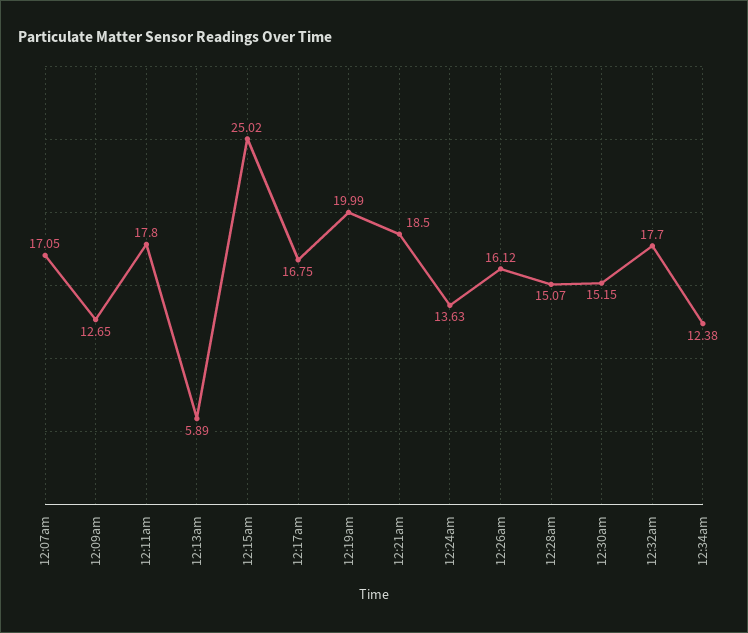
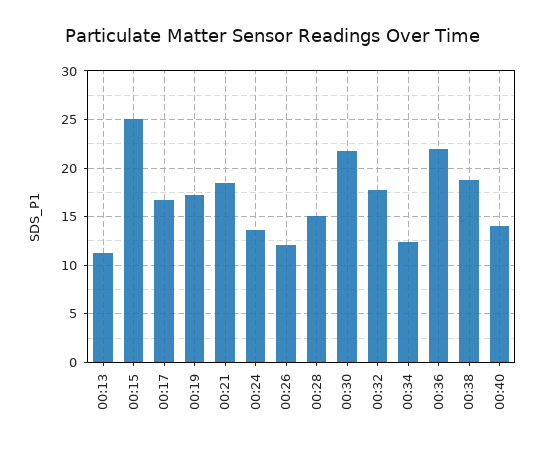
12:07am: 17.05 -> none
12:09am: 12.65 -> none
12:11am: 17.8 -> none
12:13am: 5.89 -> 11
12:19am: 19.99 -> 17
12:26am: 16.12 -> 12
12:30am: 15.15 -> 22
00:36: none -> 22
00:38: none -> 19
00:40: none -> 14

